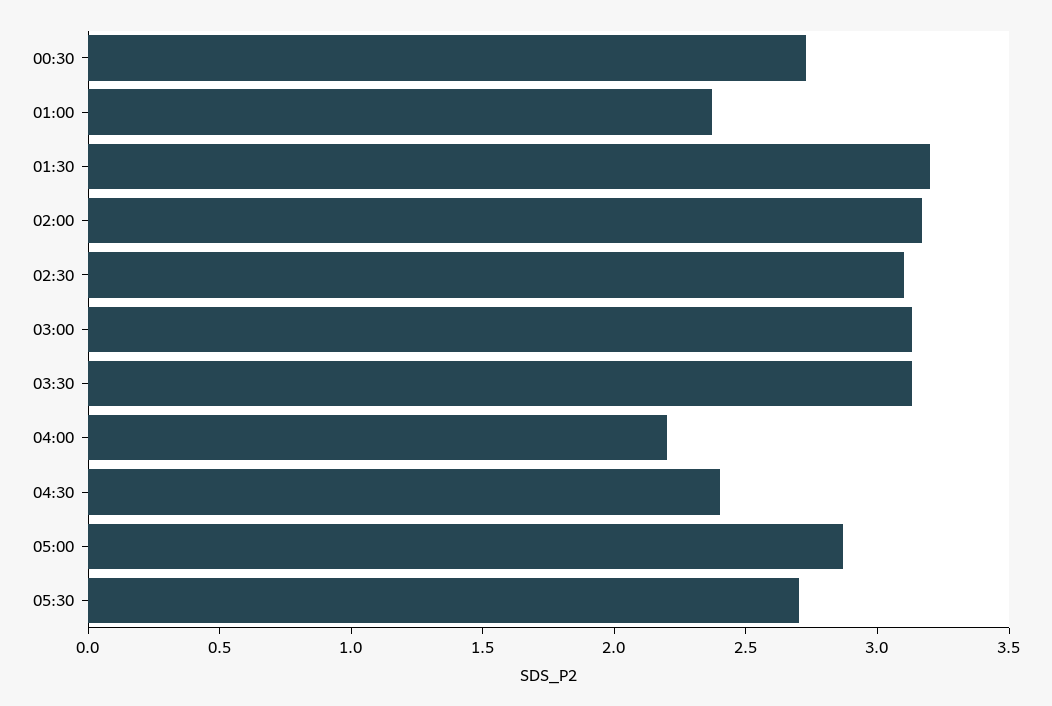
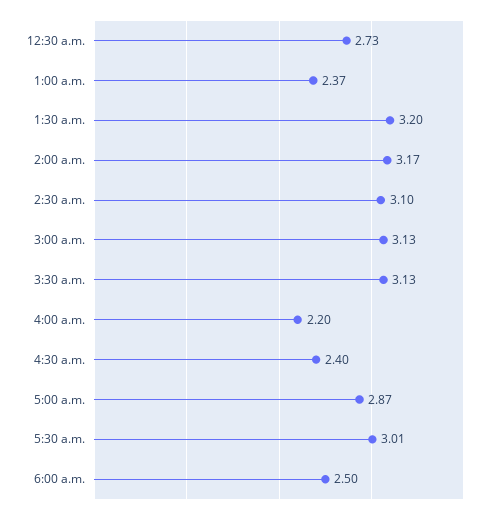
05:30: 2.7 -> 3.01
6:00 a.m.: none -> 2.5

